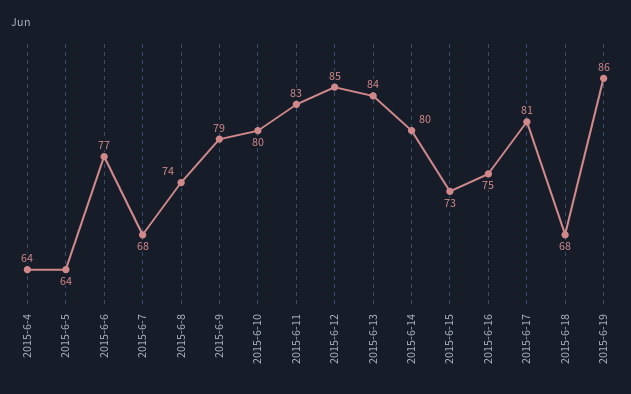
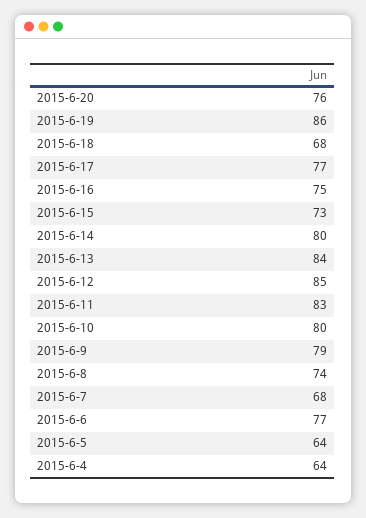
2015-6-17: 81 -> 77
2015-6-20: none -> 76

